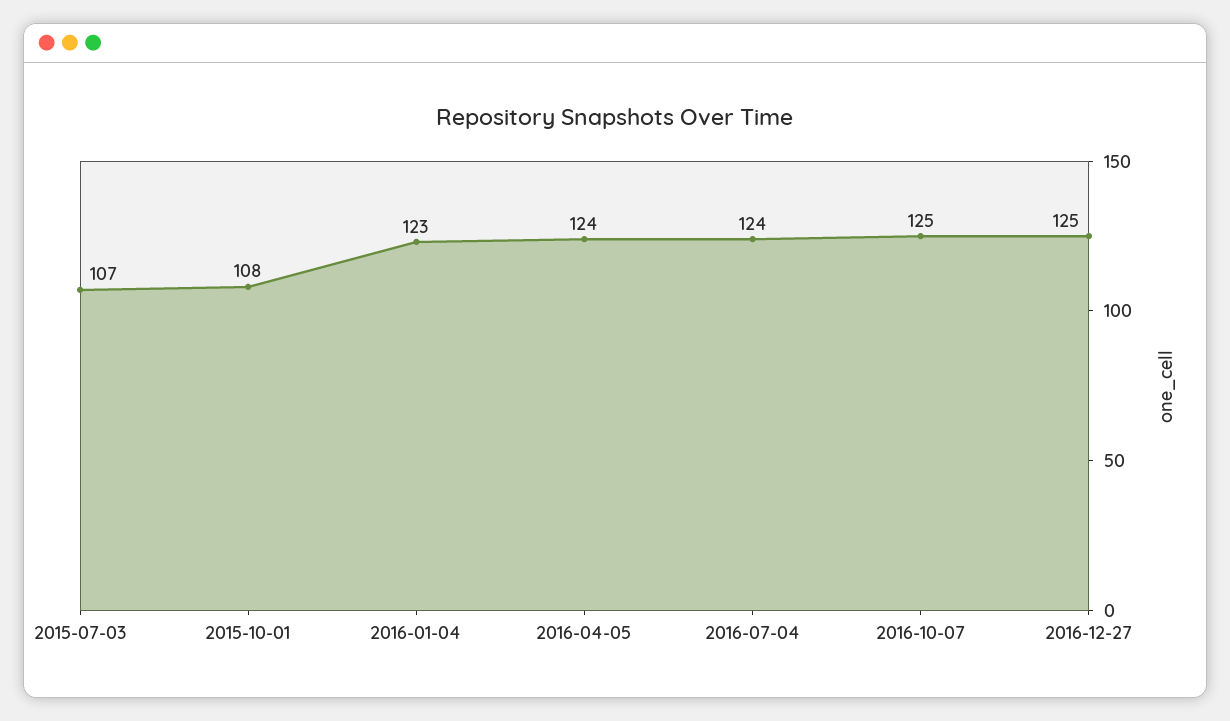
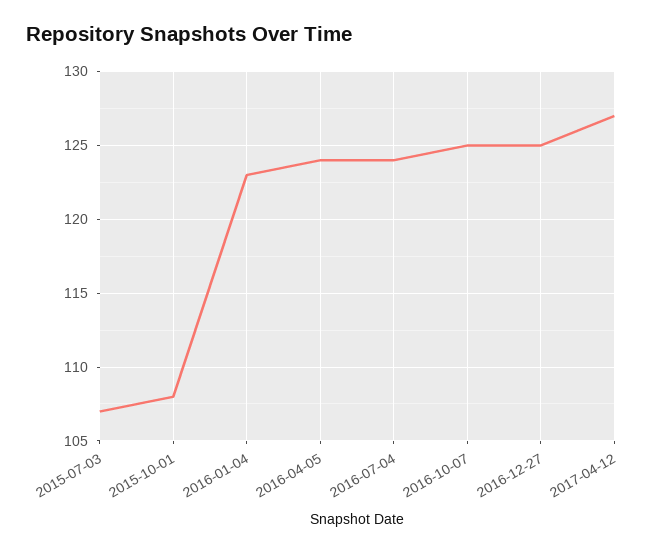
2017-04-12: none -> 127

